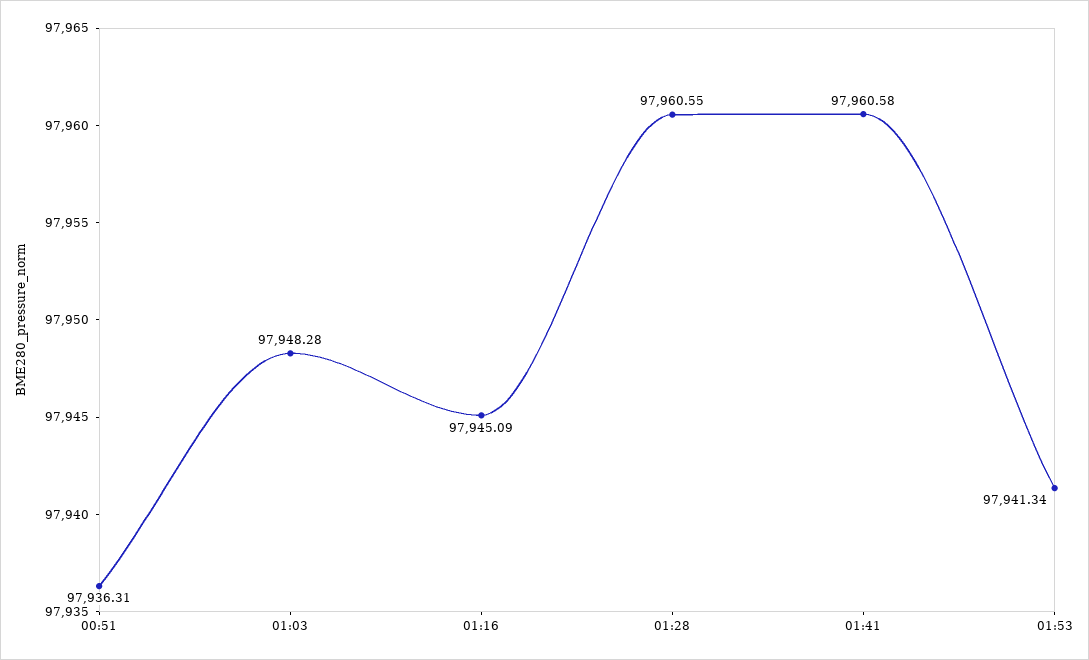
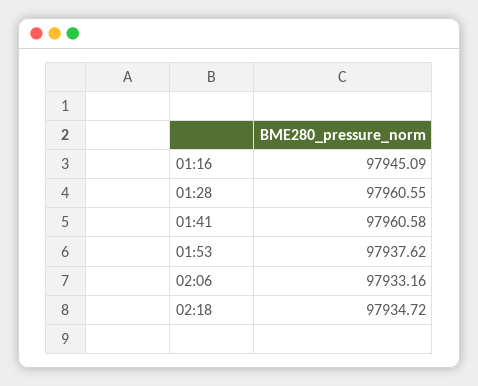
00:51: 97936.31 -> none
01:03: 97948.28 -> none
01:53: 97941.34 -> 97937.62
02:06: none -> 97933.16
02:18: none -> 97934.72

